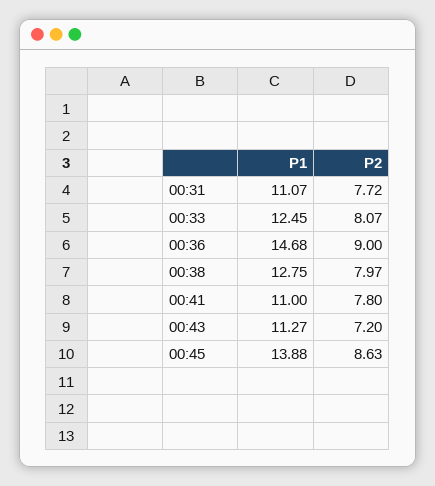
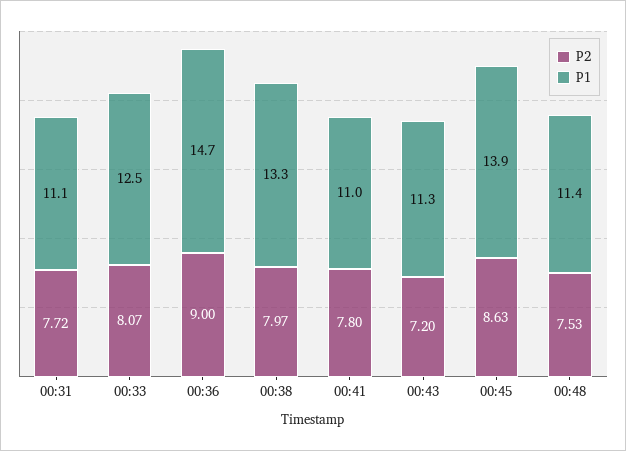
P1, 00:38: 12.75 -> 13.3
P2, 00:48: none -> 7.53
P1, 00:48: none -> 11.4

